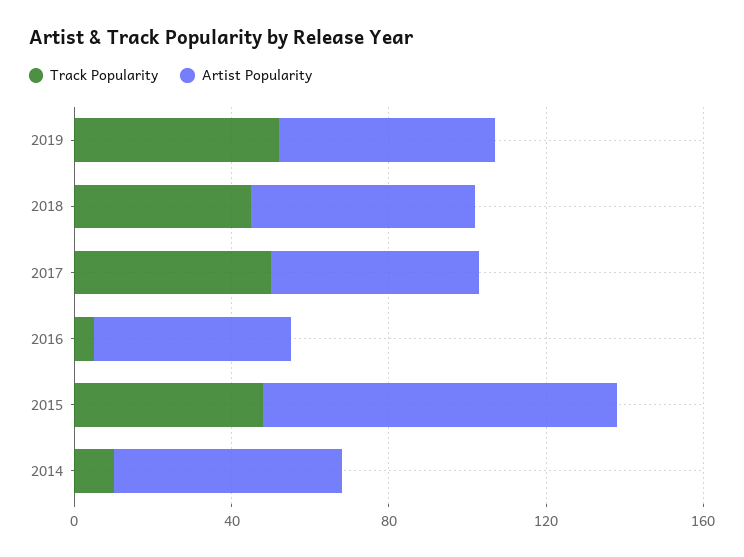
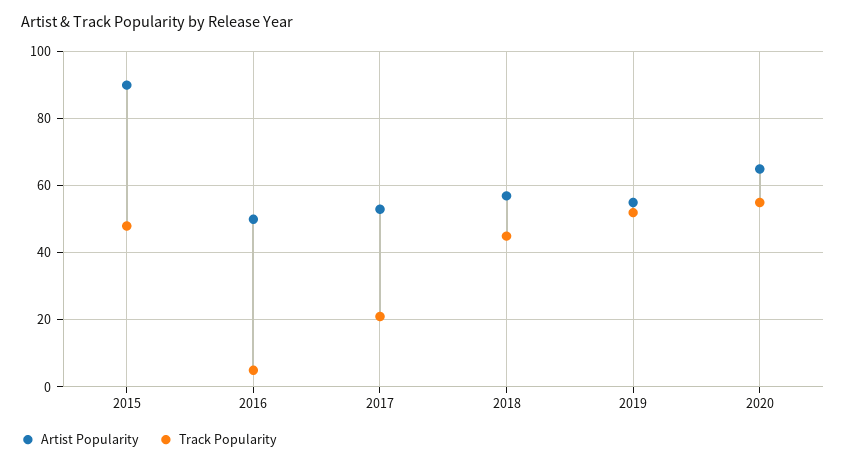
Track Popularity, 2017: 50 -> 20
Track Popularity, 2014: 10 -> none
Artist Popularity, 2014: 60 -> none
Artist Popularity, 2020: none -> 65
Track Popularity, 2020: none -> 55

